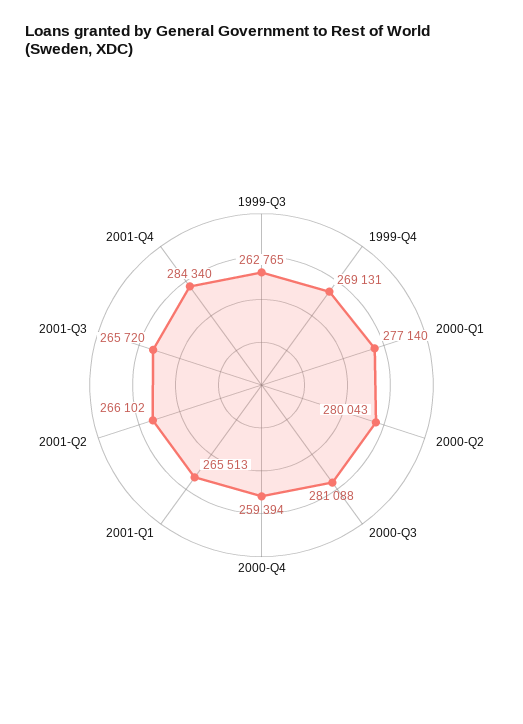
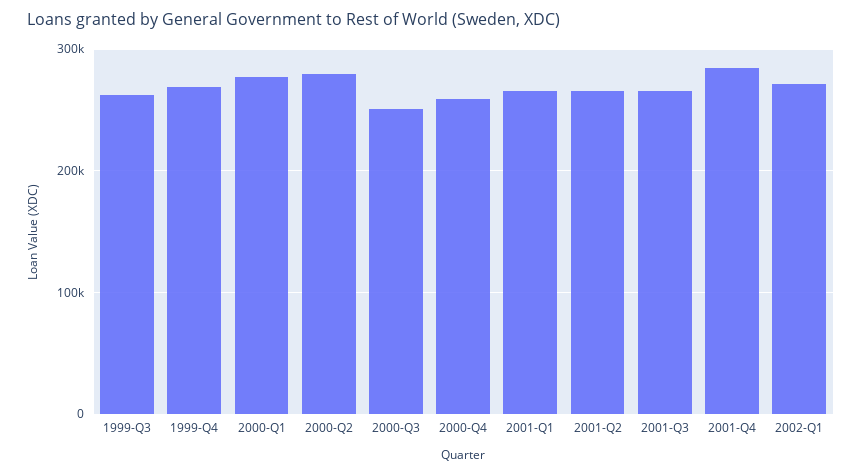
2000-Q3: 281088 -> 250000
2002-Q1: none -> 270000

